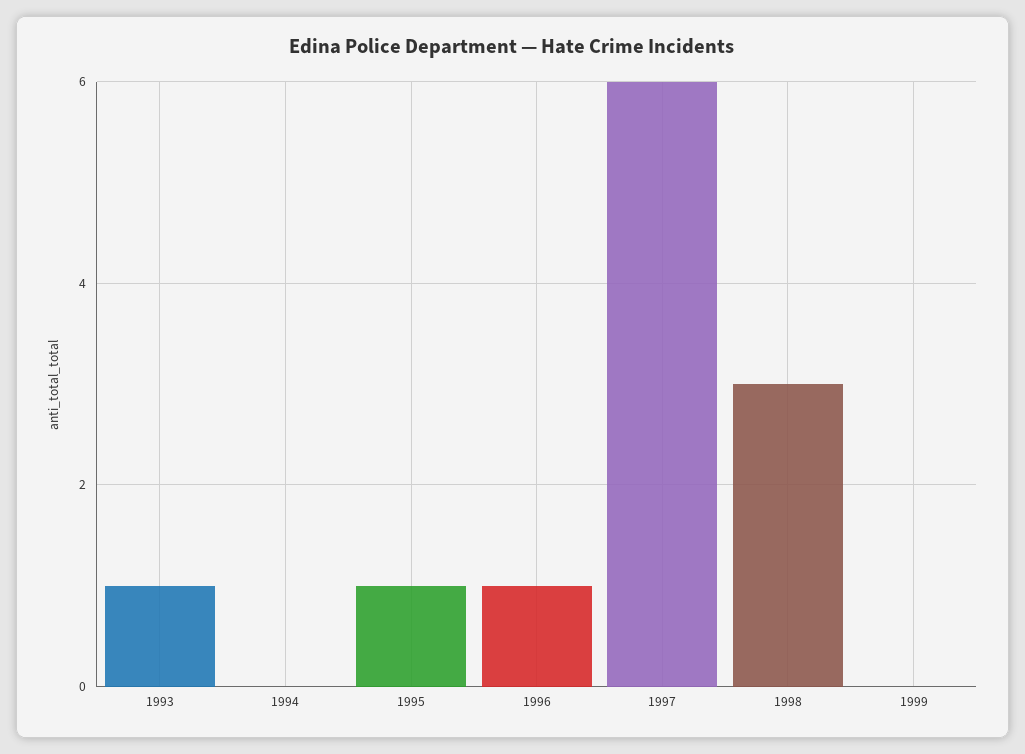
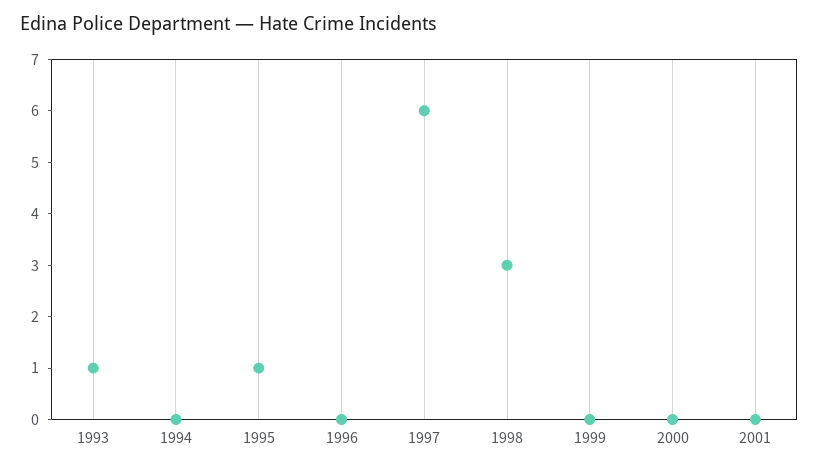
1996: 1 -> 0
2000: none -> 0
2001: none -> 0

